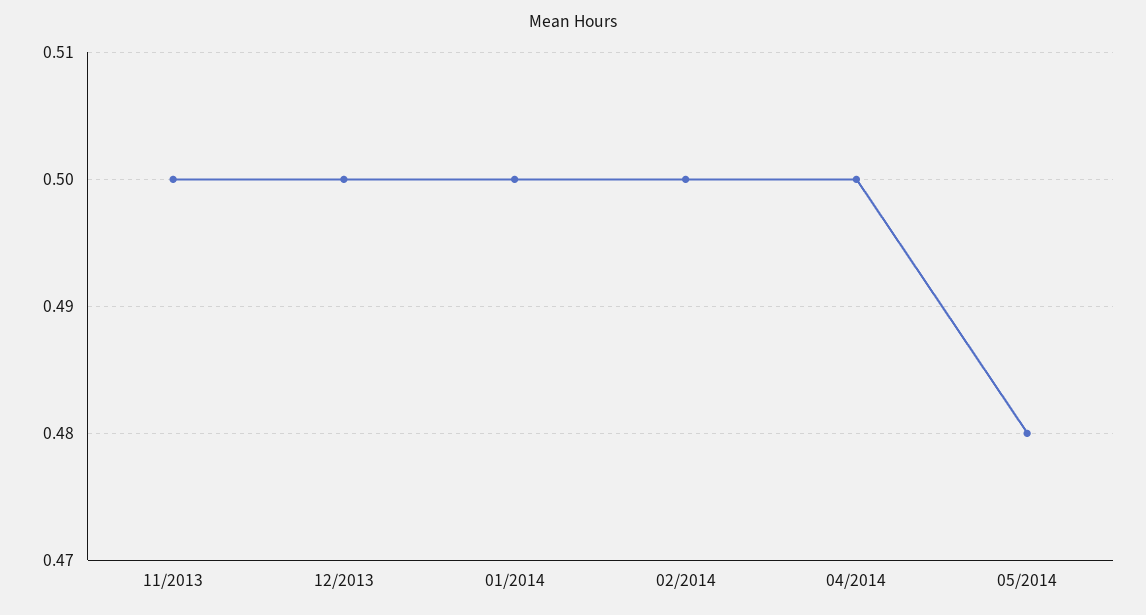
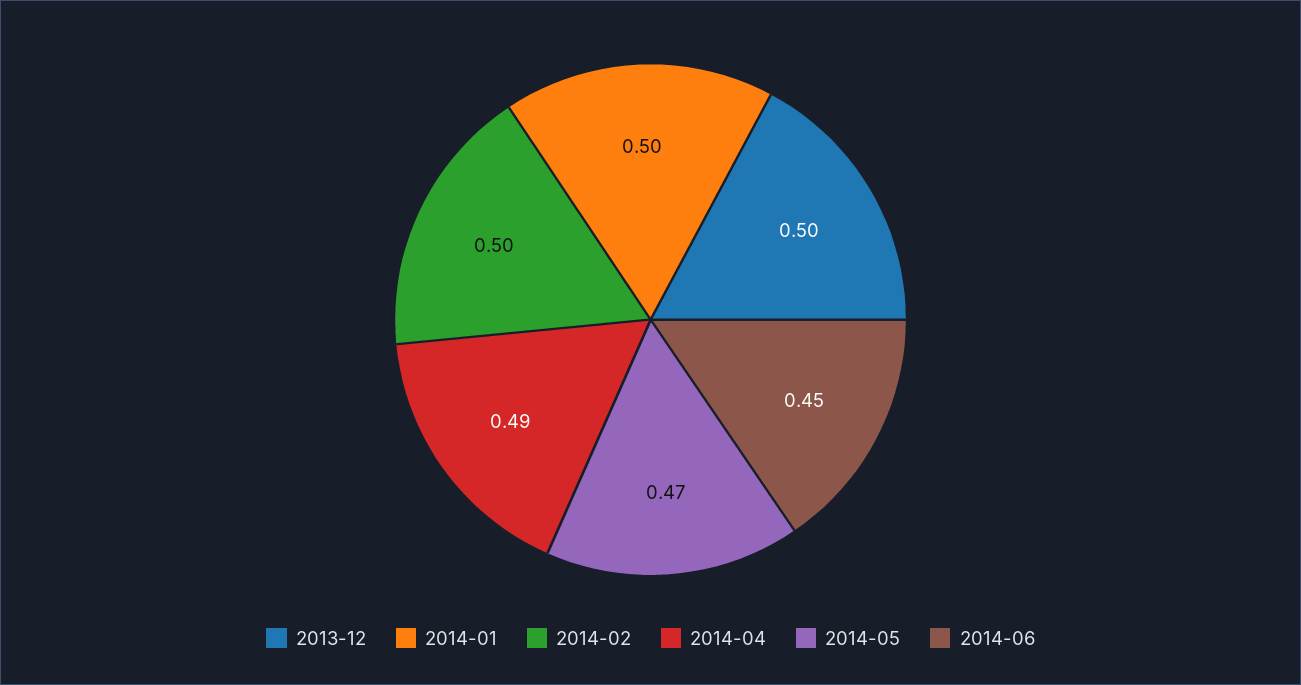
11/2013: 0.5 -> none
04/2014: 0.5 -> 0.49
05/2014: 0.48 -> 0.47
2014-06: none -> 0.45

